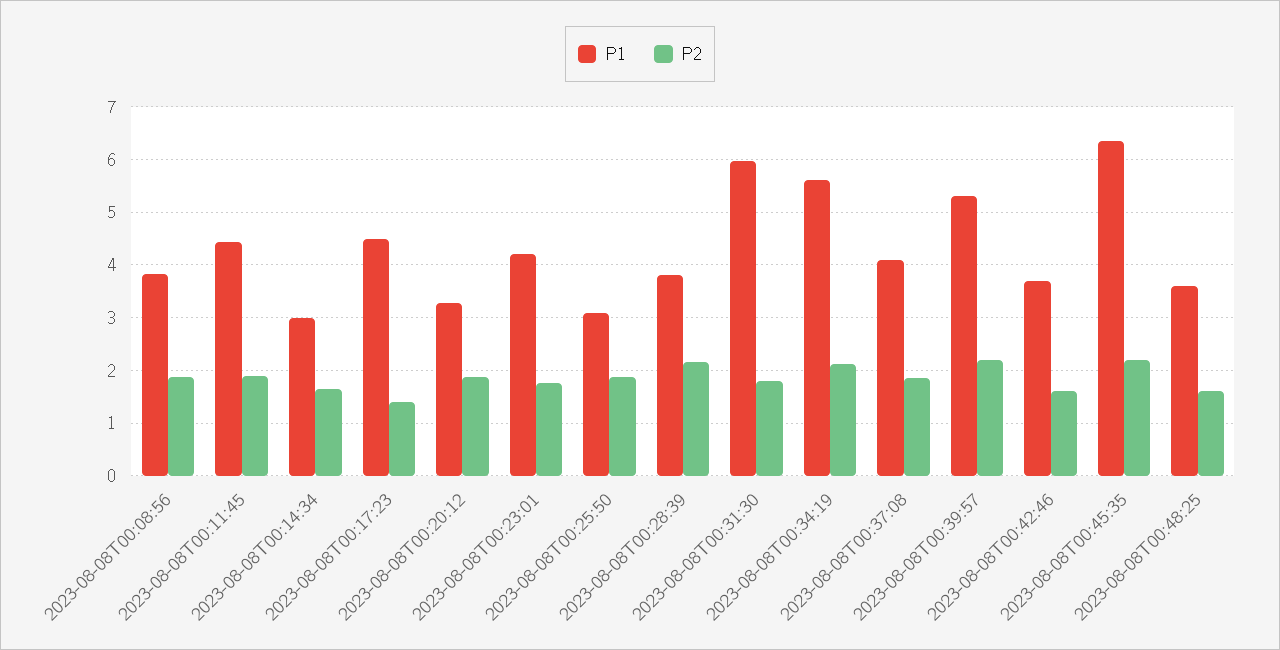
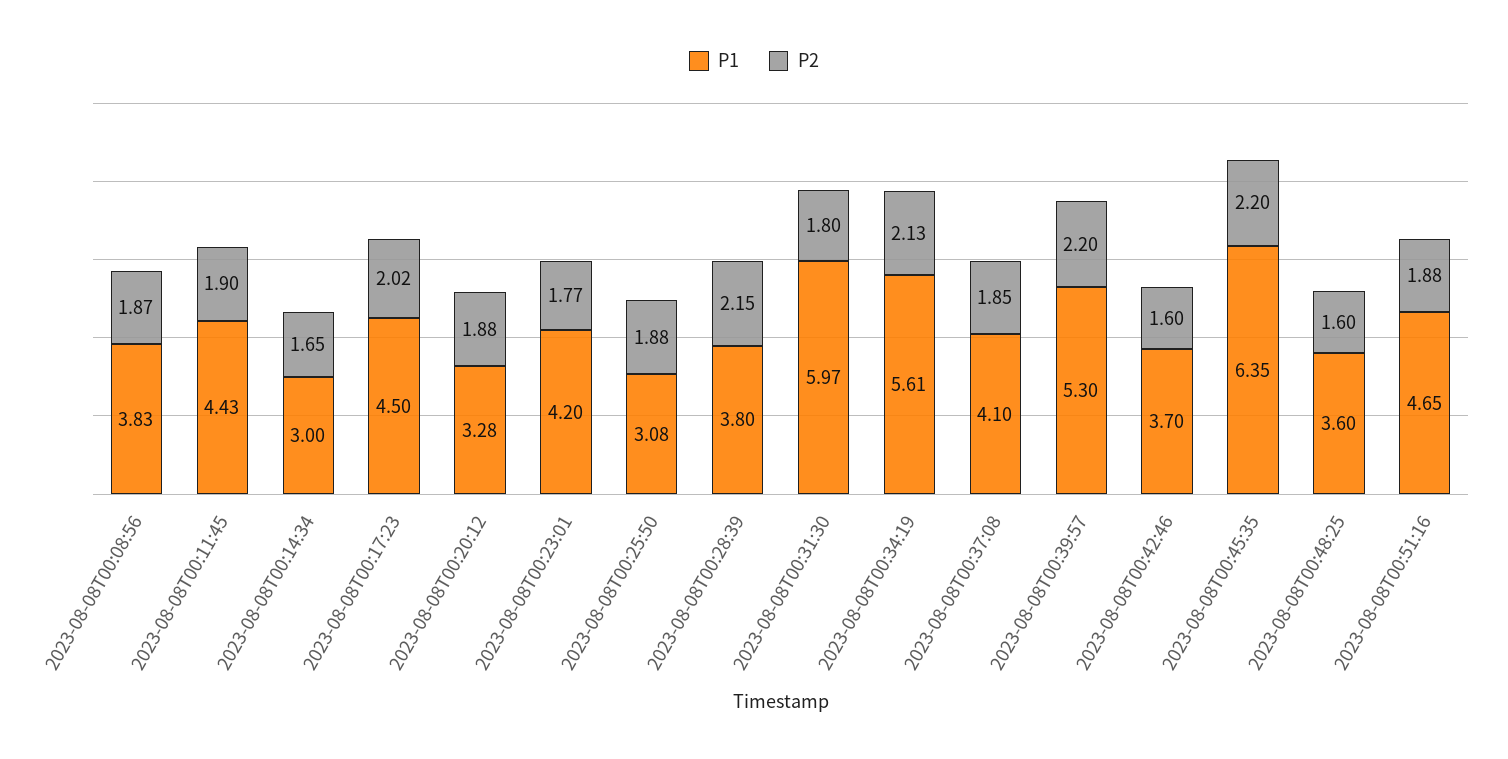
P2, 2023-08-08T00:17:23: 1.4 -> 2.02
P1, 2023-08-08T00:51:16: none -> 4.65
P2, 2023-08-08T00:51:16: none -> 1.88

